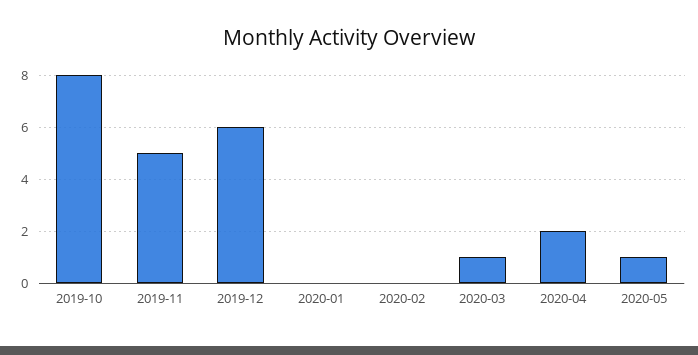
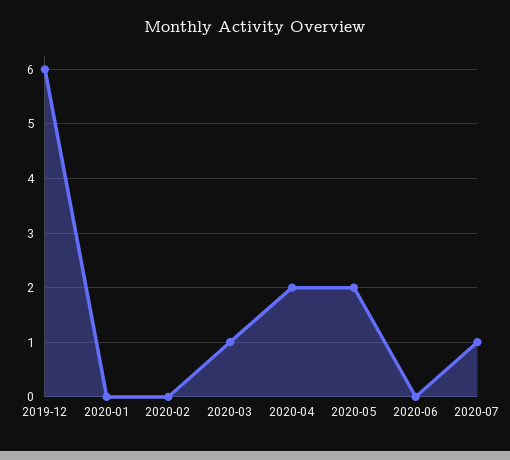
2019-10: 8 -> none
2019-11: 5 -> none
2020-05: 1 -> 2
2020-06: none -> 0
2020-07: none -> 1

